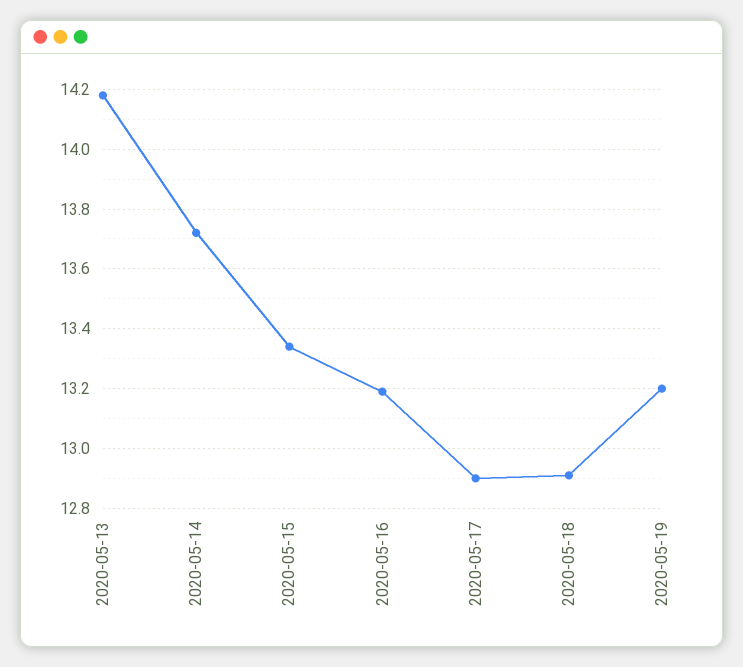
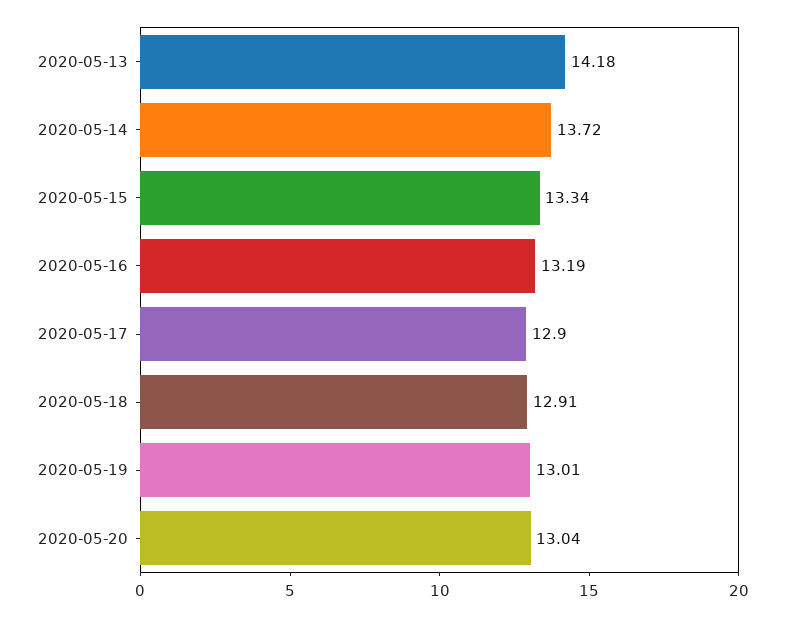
2020-05-19: 13.2 -> 13.01
2020-05-20: none -> 13.04

